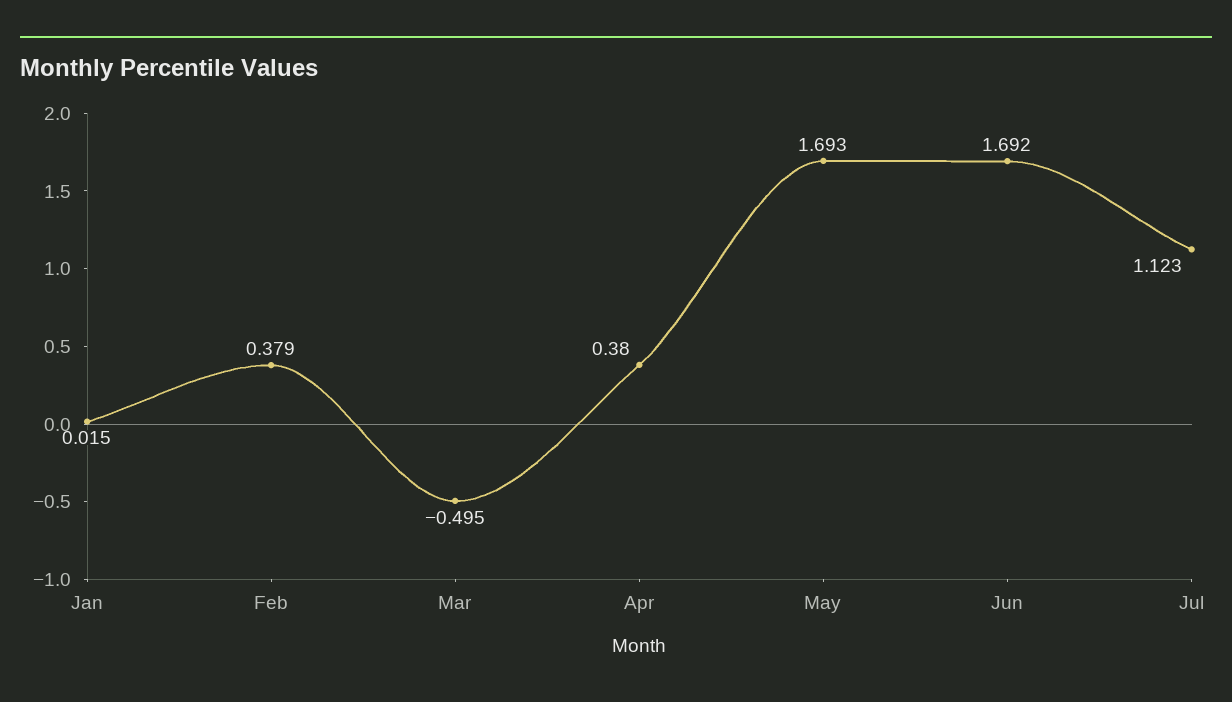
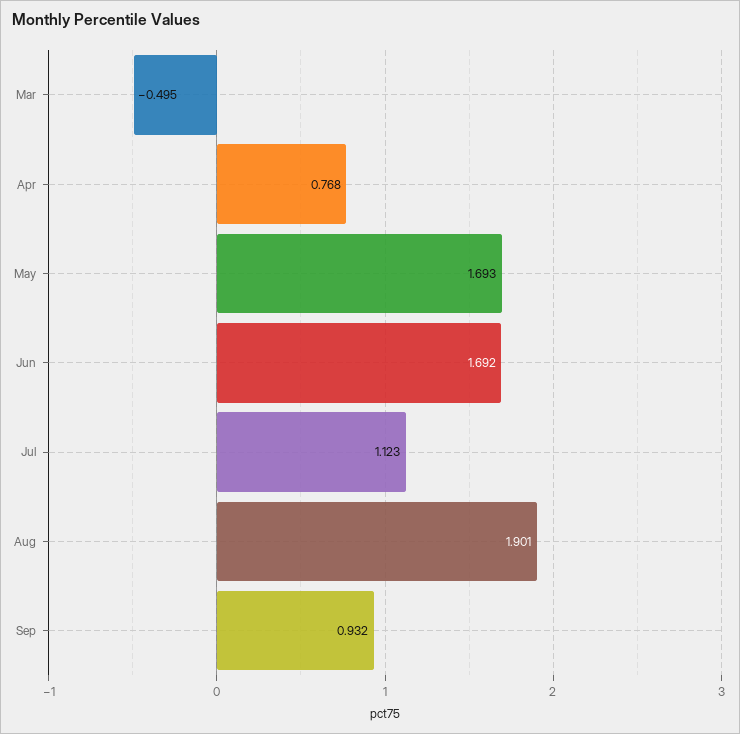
Jan: 0.015 -> none
Feb: 0.379 -> none
Apr: 0.38 -> 0.768
Aug: none -> 1.901
Sep: none -> 0.932

